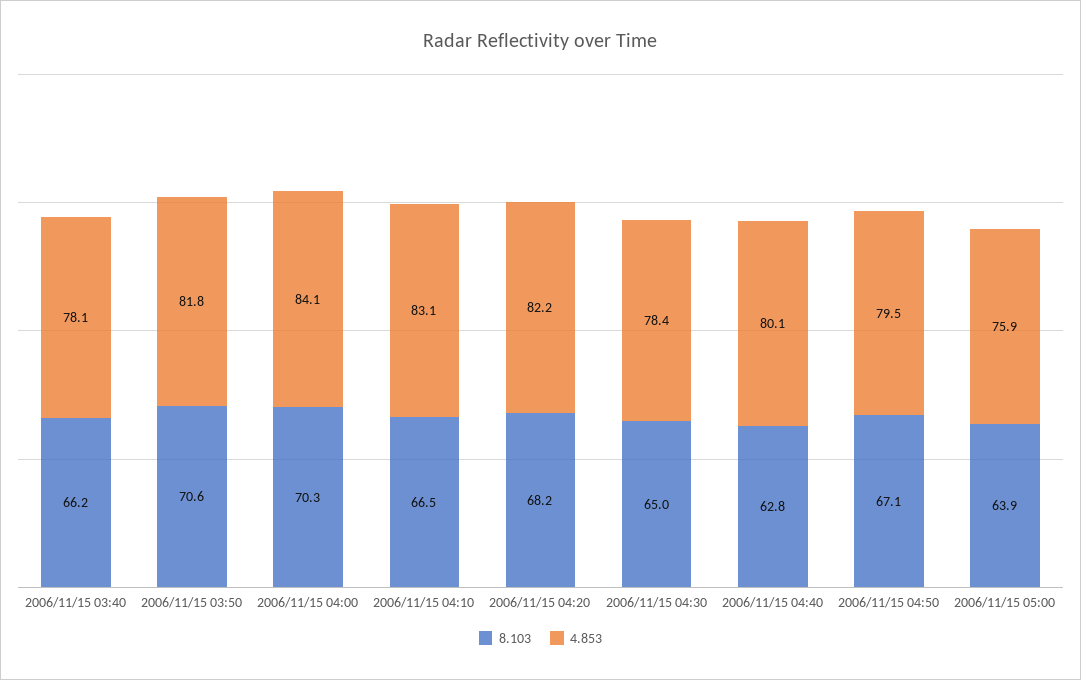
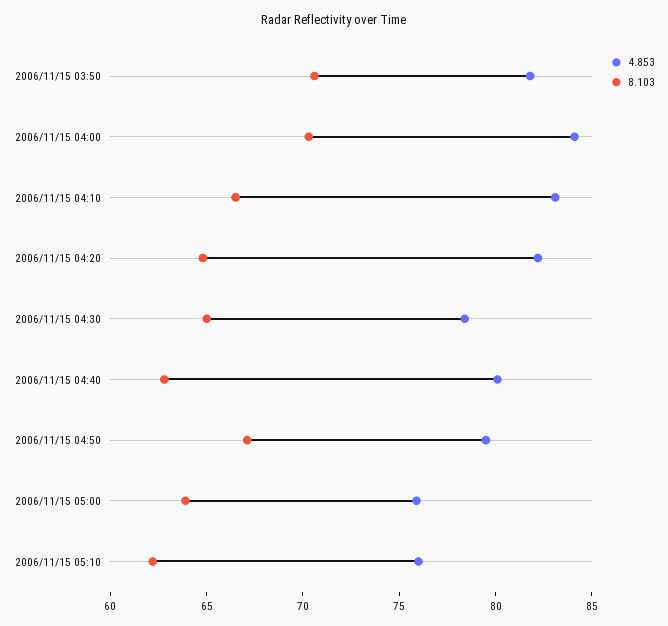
8.103, 2006/11/15 03:40: 66.2 -> none
4.853, 2006/11/15 03:40: 78.1 -> none
8.103, 2006/11/15 04:20: 68.2 -> 65
4.853, 2006/11/15 05:10: none -> 76
8.103, 2006/11/15 05:10: none -> 62

